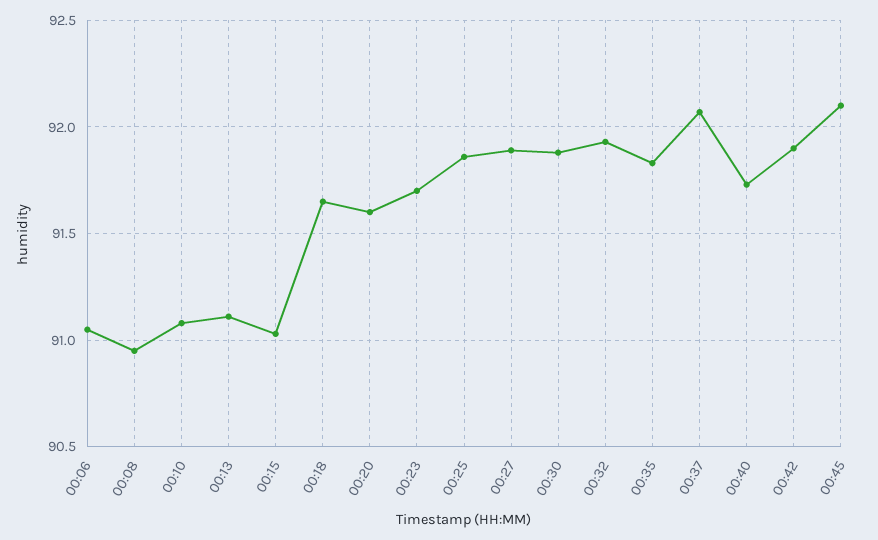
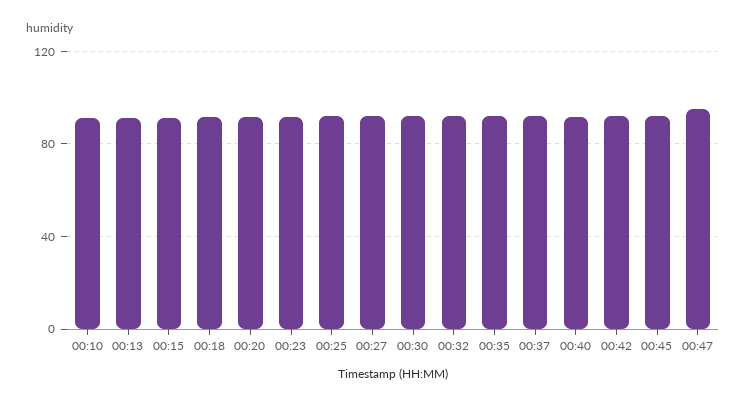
00:06: 91.05 -> none
00:08: 90.95 -> none
00:47: none -> 95

